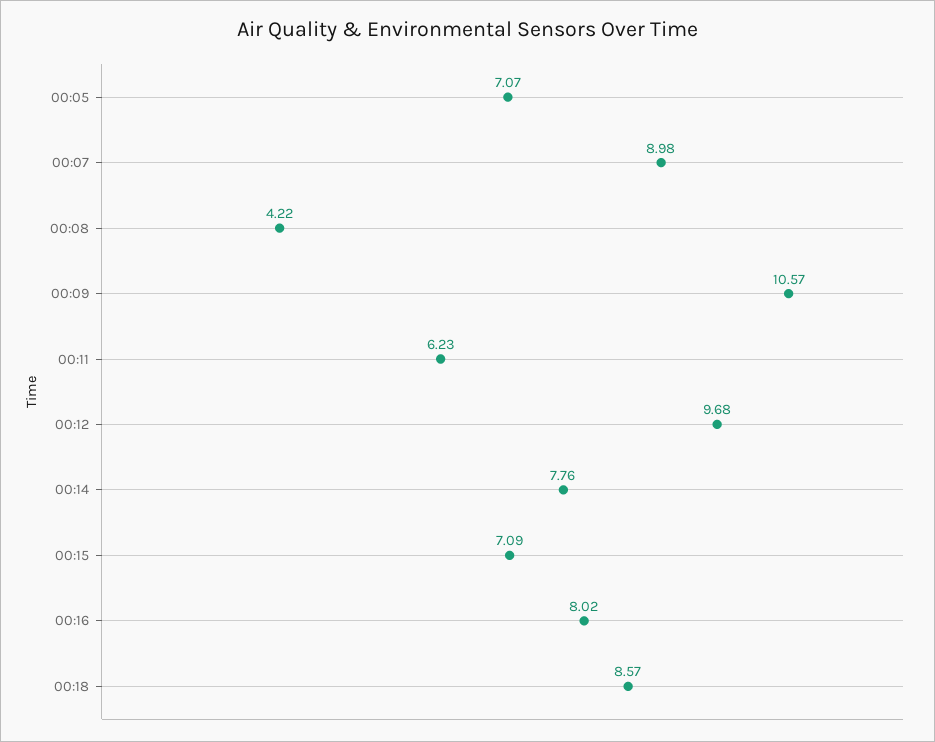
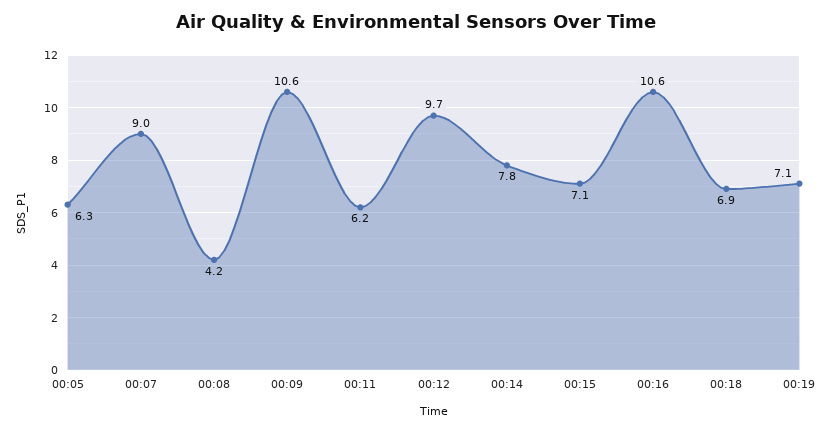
00:05: 7.07 -> 6.3
00:16: 8.02 -> 10.6
00:18: 8.57 -> 6.9
00:19: none -> 7.1

